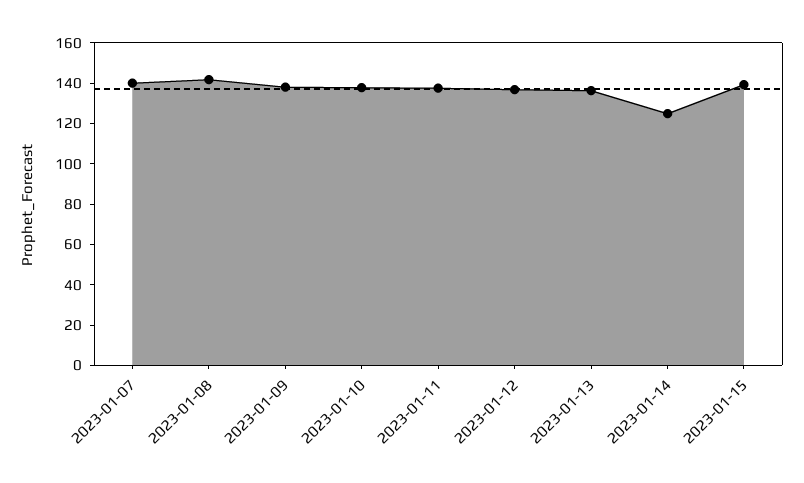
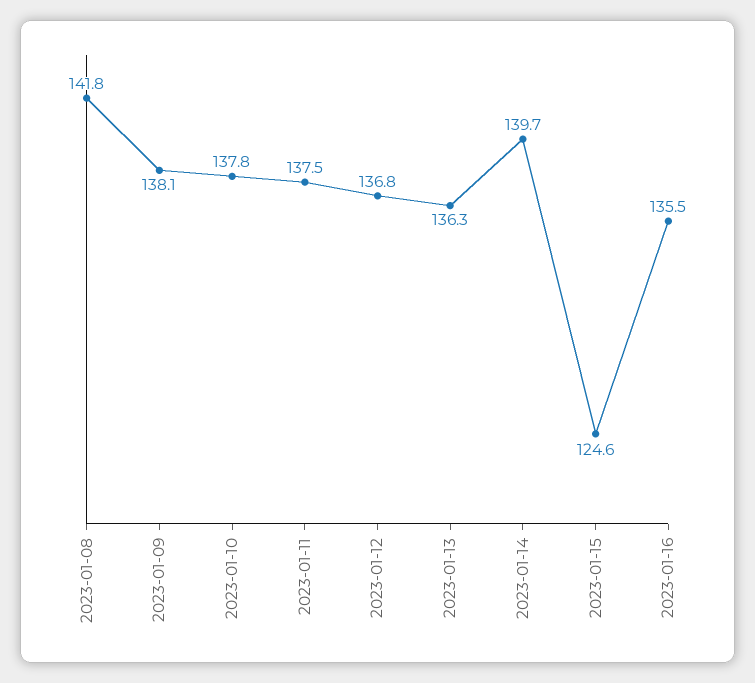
2023-01-07: 140 -> none
2023-01-14: 125 -> 139.7
2023-01-15: 140 -> 124.6
2023-01-16: none -> 135.5

